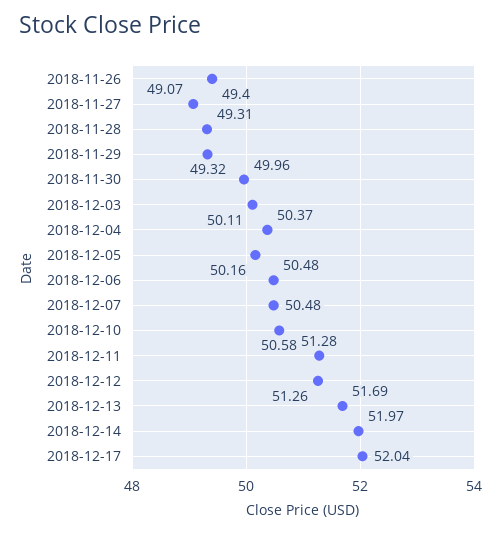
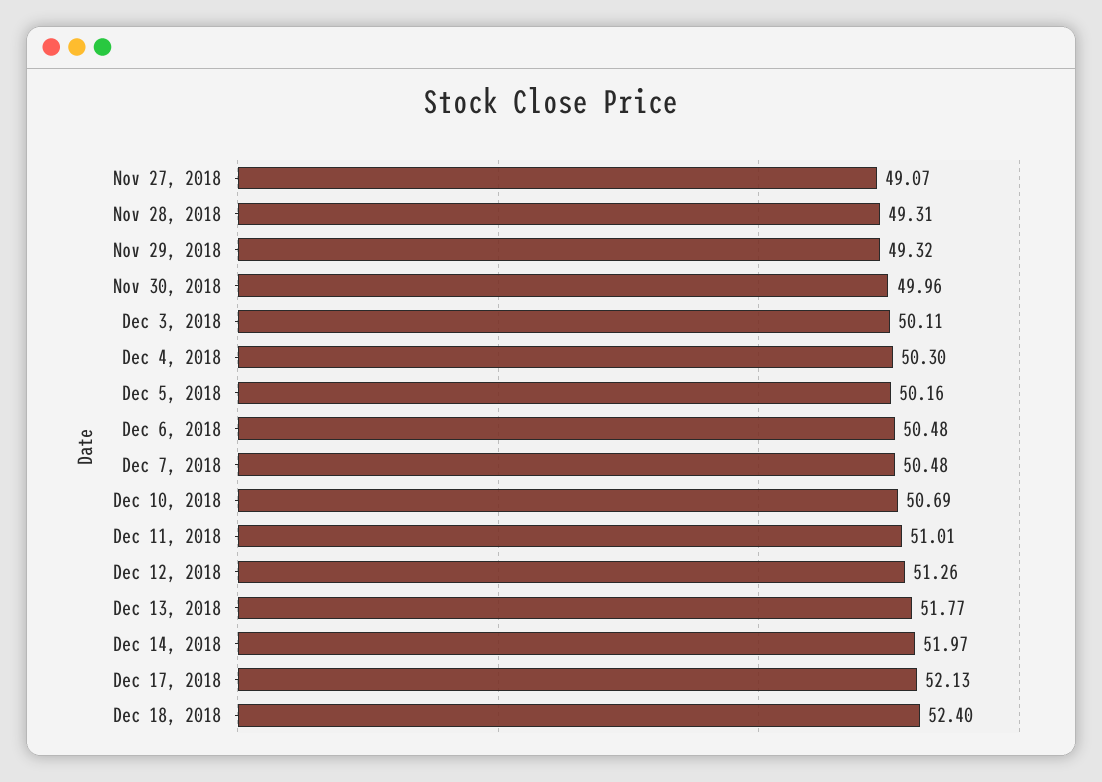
2018-11-26: 49.4 -> none
2018-12-04: 50.37 -> 50.3
2018-12-10: 50.58 -> 50.69
2018-12-11: 51.28 -> 51.01
2018-12-13: 51.69 -> 51.77
2018-12-17: 52.04 -> 52.13
Dec 18, 2018: none -> 52.4

